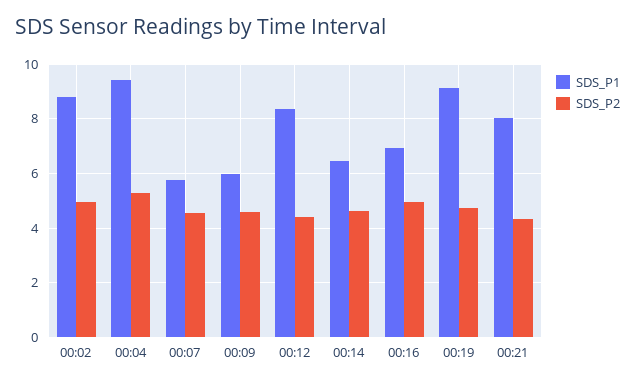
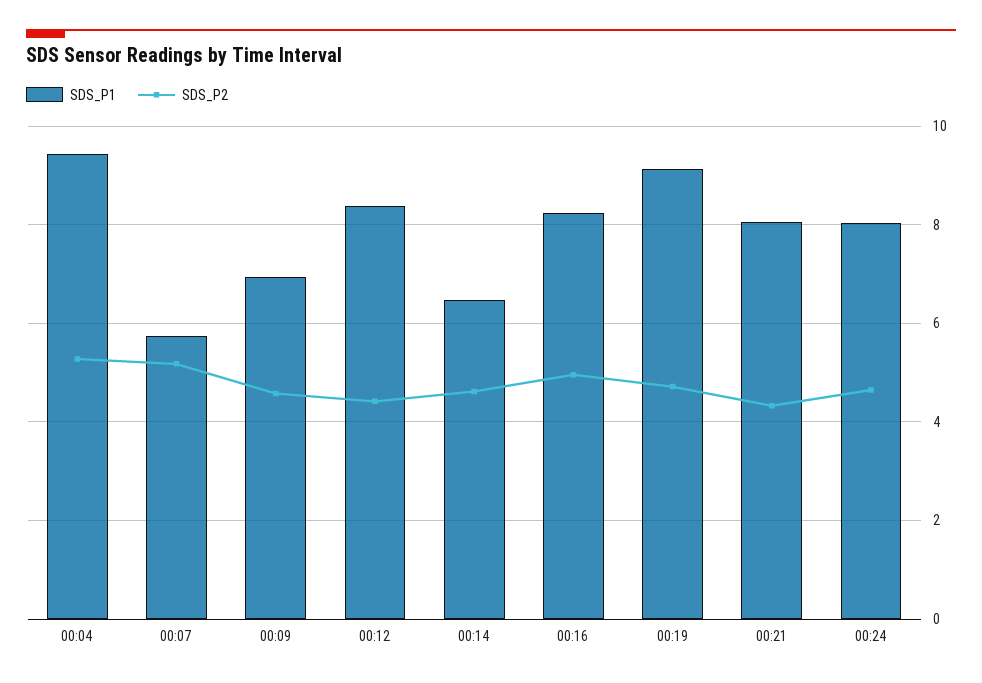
SDS_P1, 00:02: 8.75 -> none
SDS_P2, 00:02: 5 -> none
SDS_P2, 00:07: 4.5 -> 5.2
SDS_P1, 00:09: 6 -> 7
SDS_P1, 00:16: 7 -> 8.2
SDS_P1, 00:24: none -> 8
SDS_P2, 00:24: none -> 4.6

